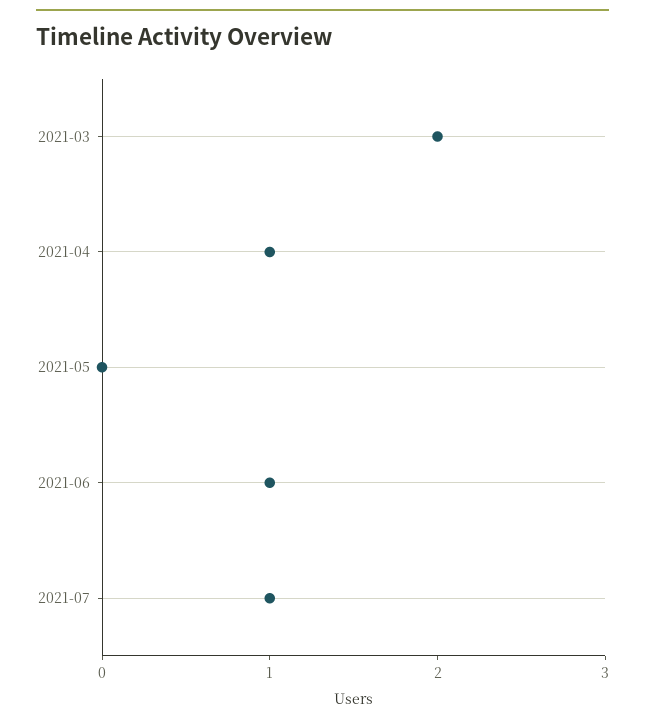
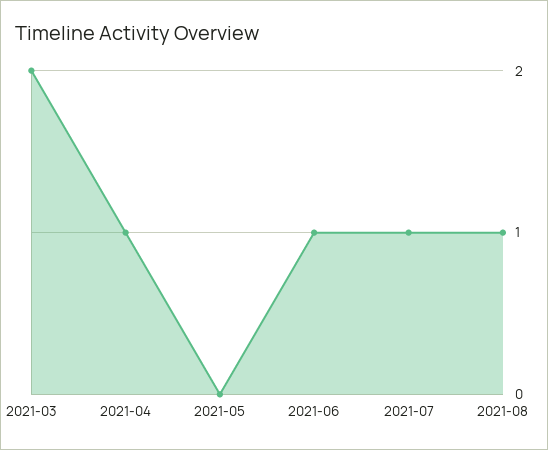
2021-08: none -> 1

